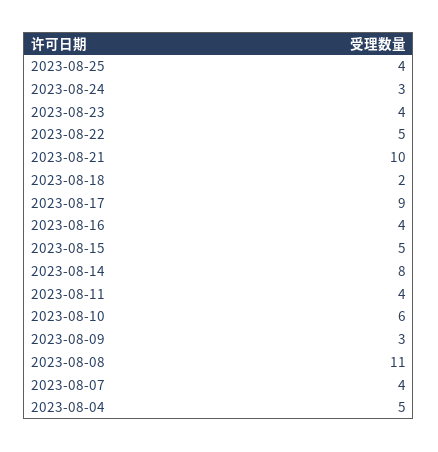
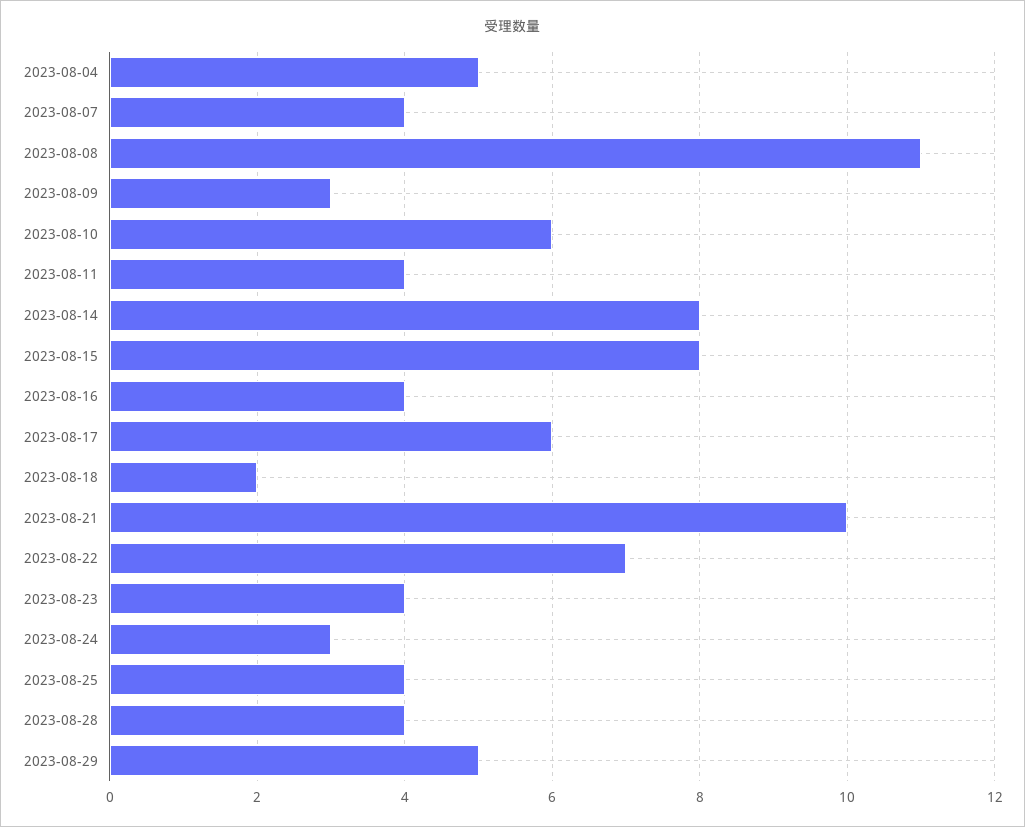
2023-08-22: 5 -> 7
2023-08-17: 9 -> 6
2023-08-15: 5 -> 8
2023-08-28: none -> 4
2023-08-29: none -> 5

